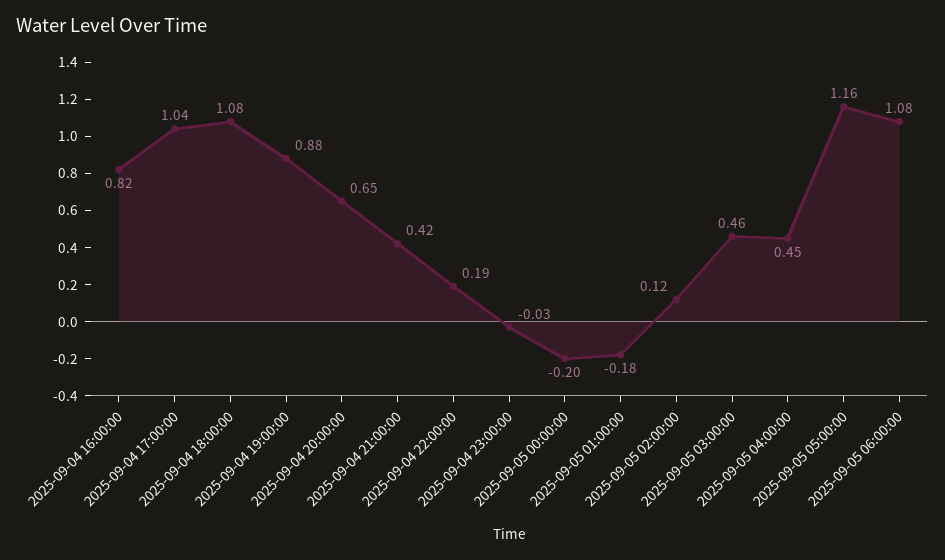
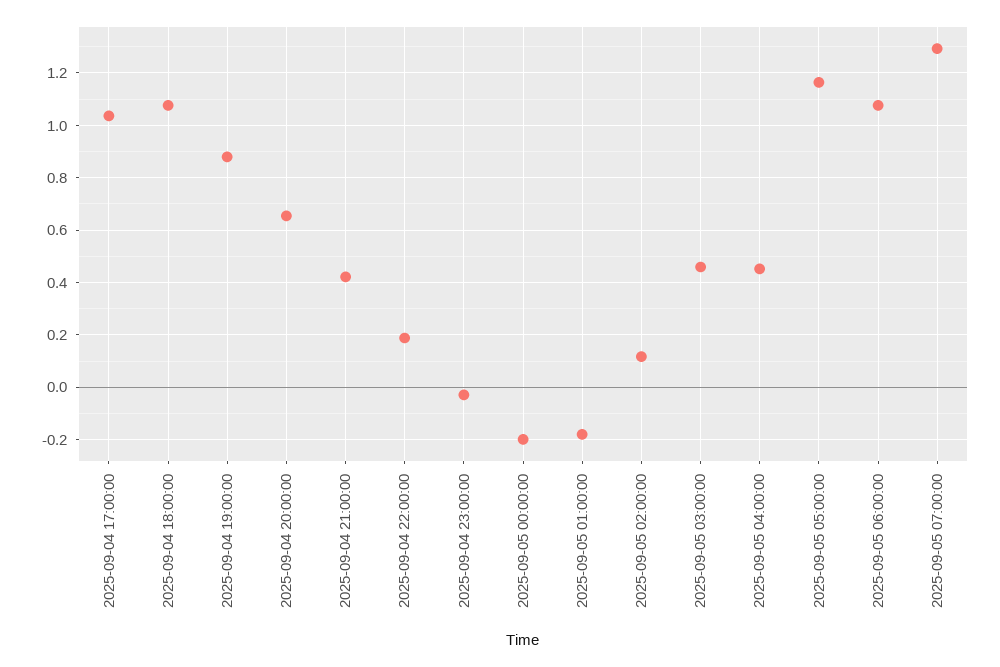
2025-09-04 16:00:00: 0.82 -> none
2025-09-05 07:00:00: none -> 1.3

